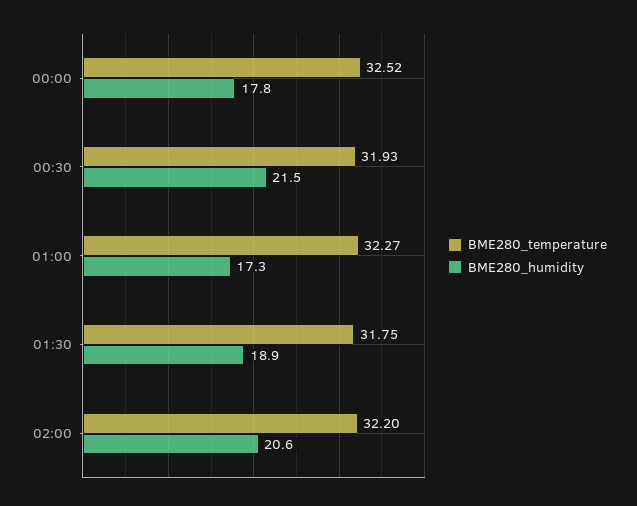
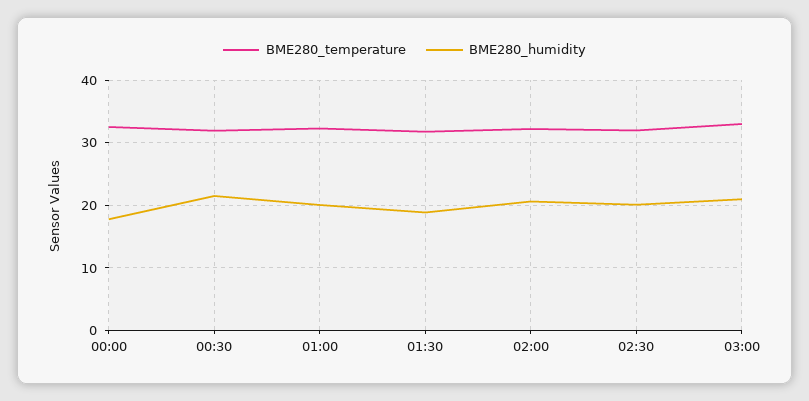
BME280_humidity, 01:00: 17.3 -> 20
BME280_temperature, 02:30: none -> 32
BME280_humidity, 02:30: none -> 20
BME280_temperature, 03:00: none -> 33
BME280_humidity, 03:00: none -> 21

